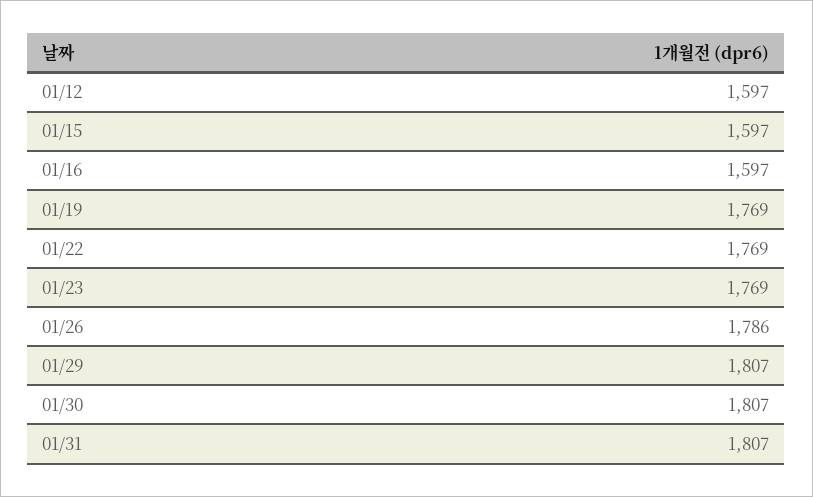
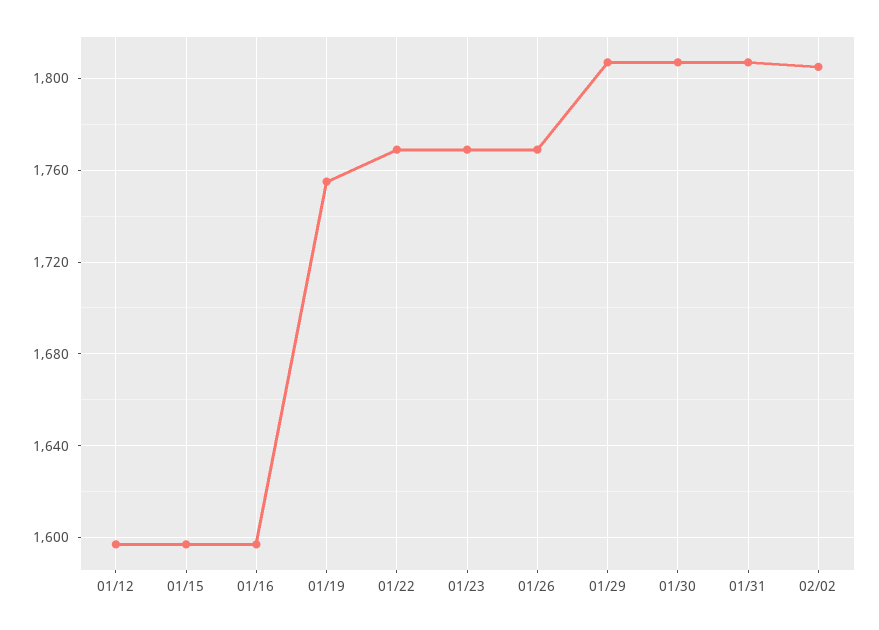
01/19: 1769 -> 1755
01/26: 1786 -> 1770
02/02: none -> 1805

